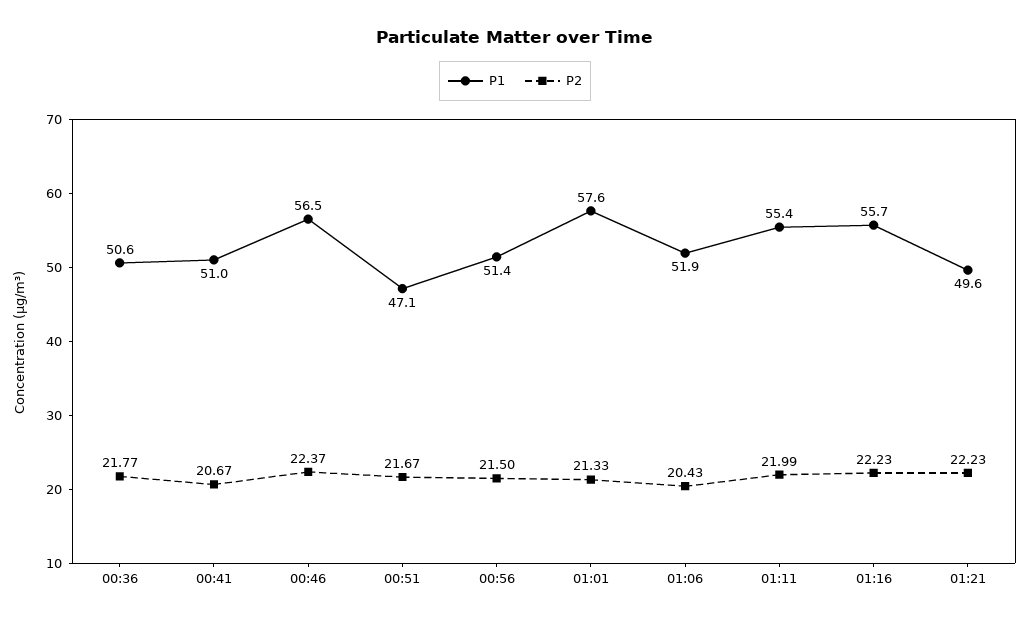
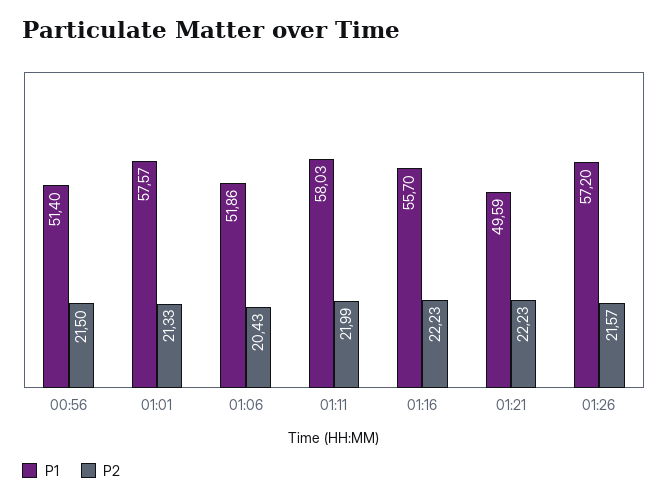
P1, 00:36: 50.6 -> none
P2, 00:36: 21.77 -> none
P1, 00:41: 51 -> none
P2, 00:41: 20.67 -> none
P1, 00:46: 56.5 -> none
P2, 00:46: 22.37 -> none
P1, 00:51: 47.1 -> none
P2, 00:51: 21.67 -> none
P1, 01:11: 55.4 -> 58.03
P1, 01:26: none -> 57.2
P2, 01:26: none -> 21.57

